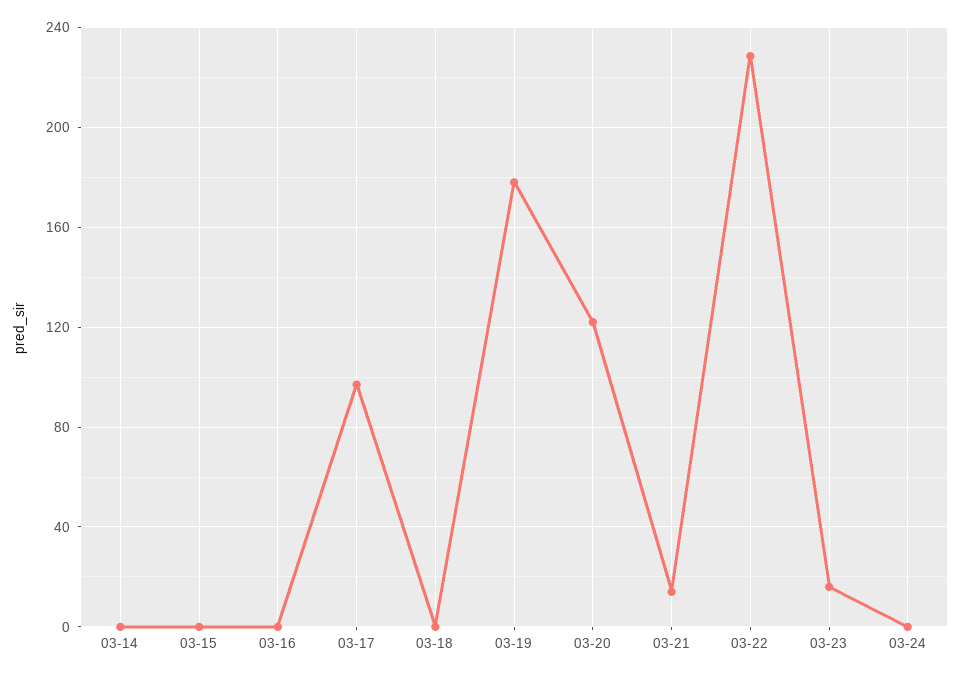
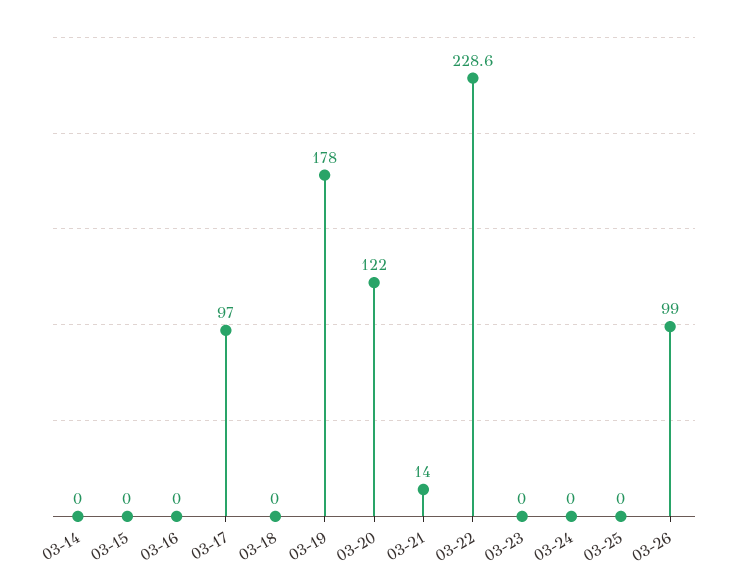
03-23: 15 -> 0
03-25: none -> 0
03-26: none -> 99

